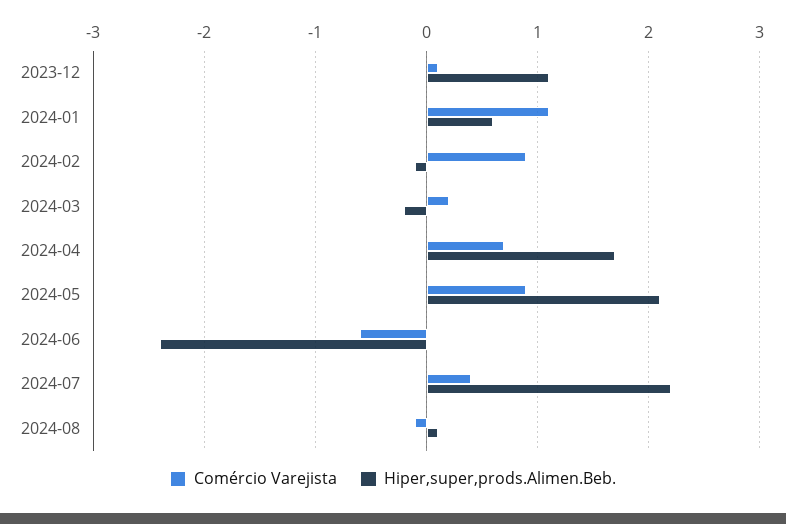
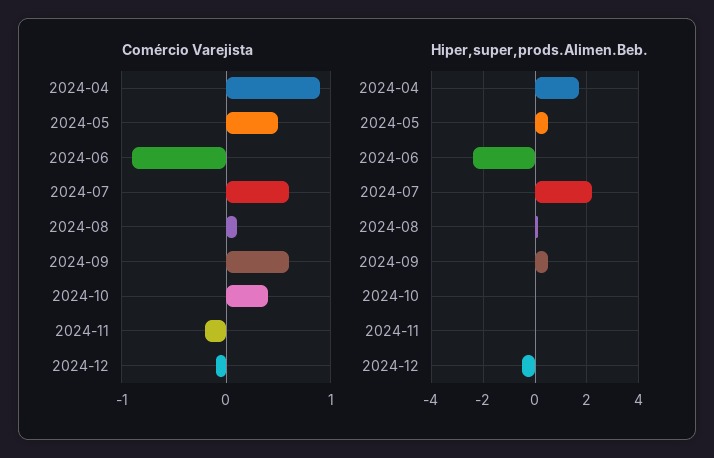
Comércio Varejista, 2023-12: 0.1 -> none
Hiper,super,prods.Alimen.Beb., 2023-12: 1.1 -> none
Comércio Varejista, 2024-01: 1.1 -> none
Hiper,super,prods.Alimen.Beb., 2024-01: 0.6 -> none
Comércio Varejista, 2024-02: 0.9 -> none
Hiper,super,prods.Alimen.Beb., 2024-02: -0.1 -> none
Comércio Varejista, 2024-03: 0.2 -> none
Hiper,super,prods.Alimen.Beb., 2024-03: -0.2 -> none
Comércio Varejista, 2024-04: 0.7 -> 0.9
Comércio Varejista, 2024-05: 0.9 -> 0.5
Hiper,super,prods.Alimen.Beb., 2024-05: 2.1 -> 0.5
Comércio Varejista, 2024-06: -0.6 -> -0.9
Comércio Varejista, 2024-07: 0.4 -> 0.6
Comércio Varejista, 2024-08: -0.1 -> 0.1
Comércio Varejista, 2024-09: none -> 0.6
Comércio Varejista, 2024-10: none -> 0.4
Comércio Varejista, 2024-11: none -> -0.2
Comércio Varejista, 2024-12: none -> -0.1
Hiper,super,prods.Alimen.Beb., 2024-09: none -> 0.5
Hiper,super,prods.Alimen.Beb., 2024-10: none -> 0
Hiper,super,prods.Alimen.Beb., 2024-11: none -> 0
Hiper,super,prods.Alimen.Beb., 2024-12: none -> -0.5

